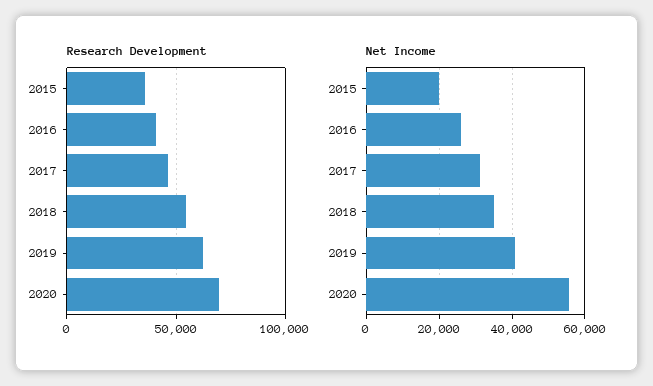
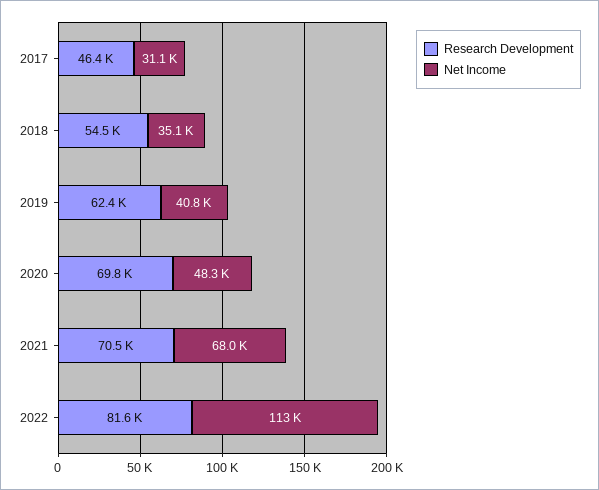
Research Development, 2015: 35000 -> none
Research Development, 2016: 40000 -> none
Net Income, 2015: 20000 -> none
Net Income, 2016: 26000 -> none
Net Income, 2020: 56000 -> 48300
Research Development, 2021: none -> 70500
Net Income, 2021: none -> 68000
Research Development, 2022: none -> 81600
Net Income, 2022: none -> 113000

